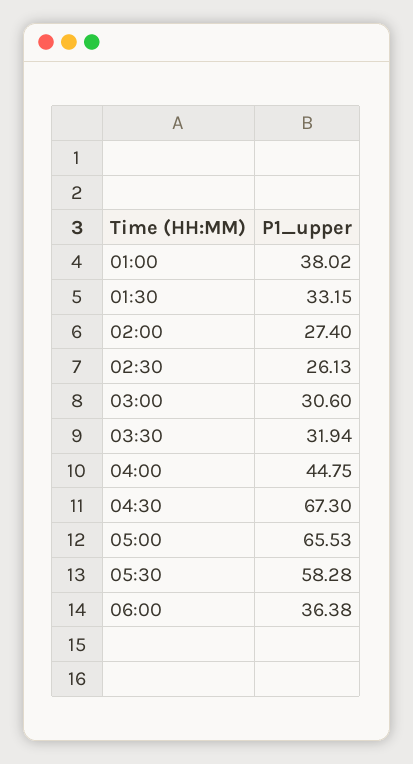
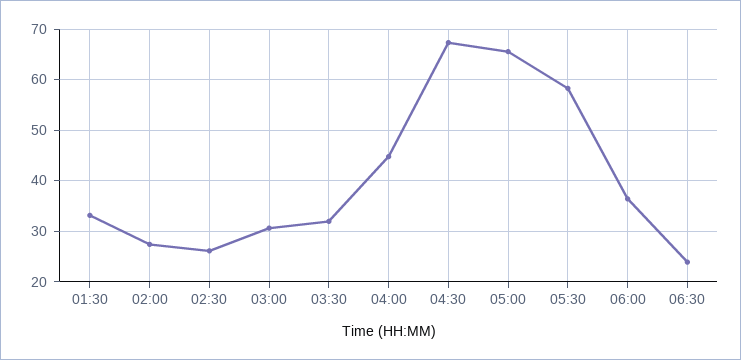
01:00: 38.02 -> none
06:30: none -> 24

